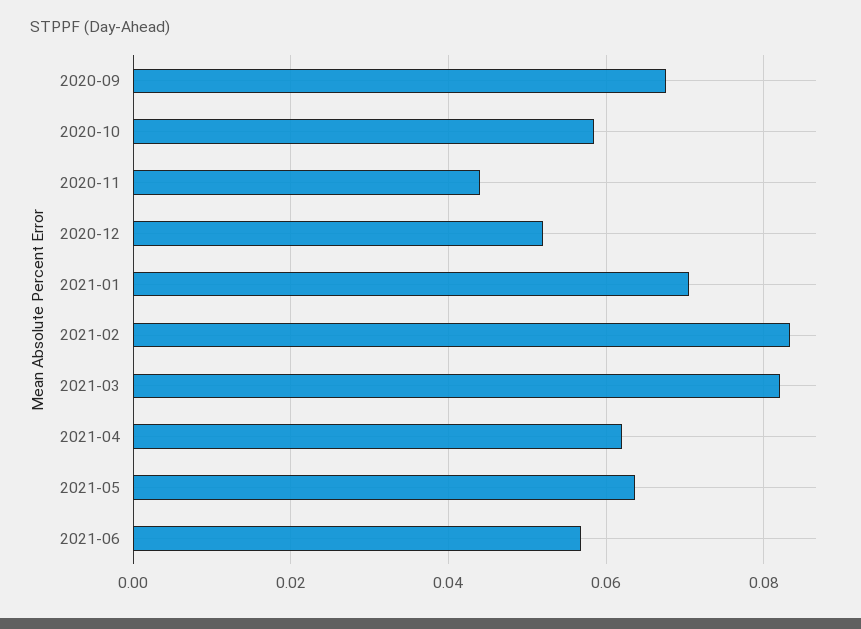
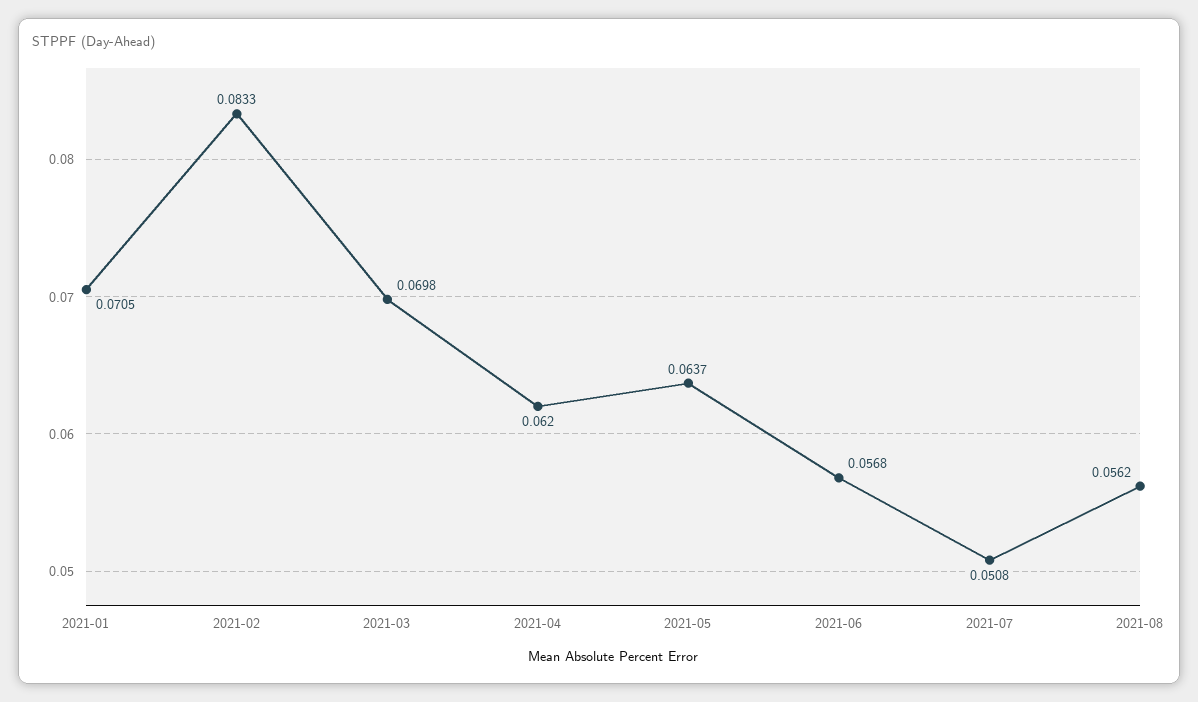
2020-09: 0.068 -> none
2020-10: 0.058 -> none
2020-11: 0.044 -> none
2020-12: 0.052 -> none
2021-03: 0.082 -> 0.0698
2021-07: none -> 0.0508
2021-08: none -> 0.0562

